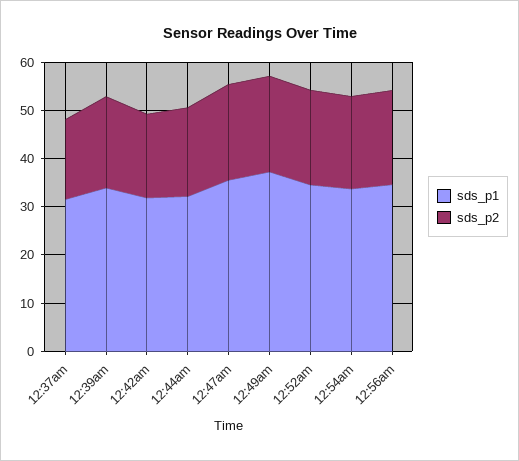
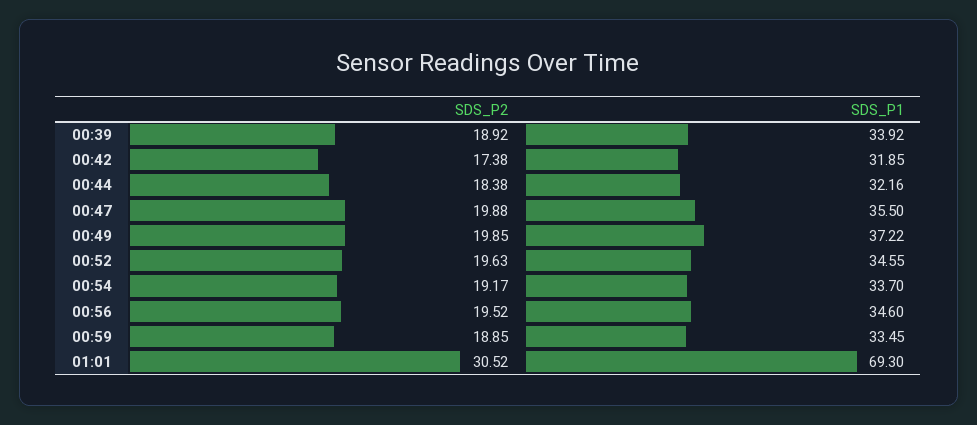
sds_p1, 12:37am: 32 -> none
sds_p2, 12:37am: 16 -> none
sds_p2, 00:59: none -> 18.85
sds_p1, 00:59: none -> 33.45
sds_p2, 01:01: none -> 30.52
sds_p1, 01:01: none -> 69.3

